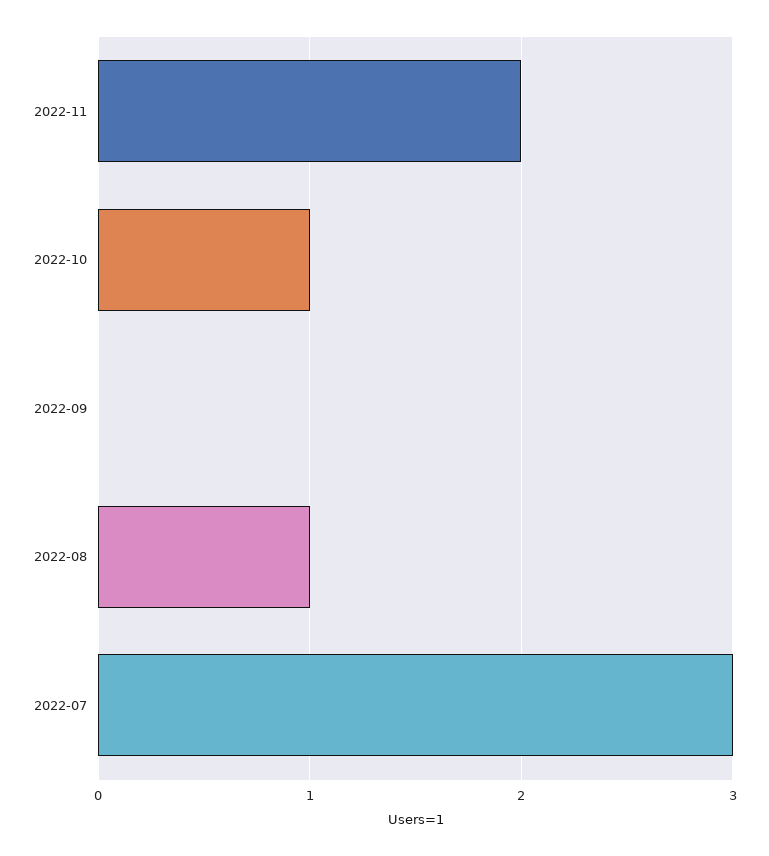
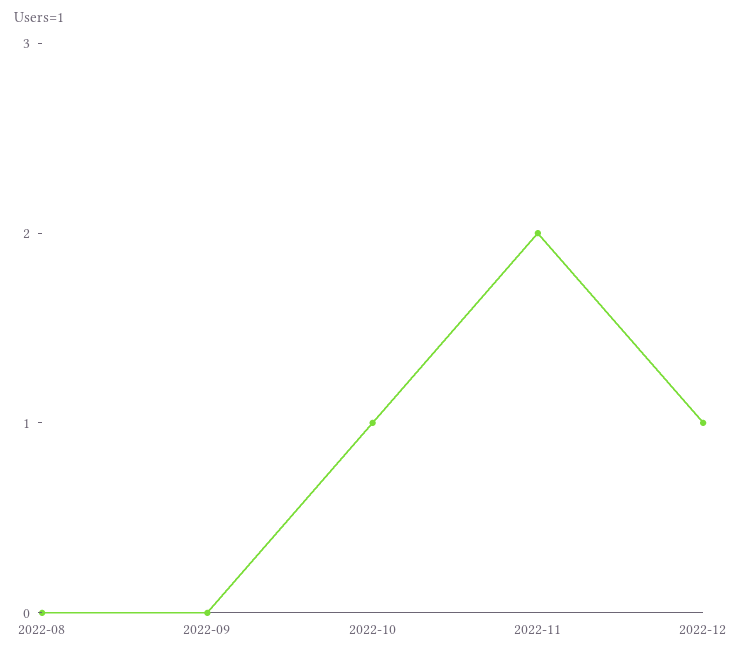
2022-08: 1 -> 0
2022-07: 3 -> none
2022-12: none -> 1

